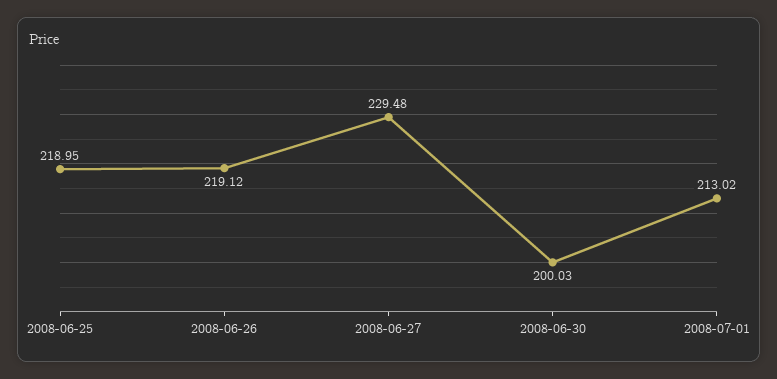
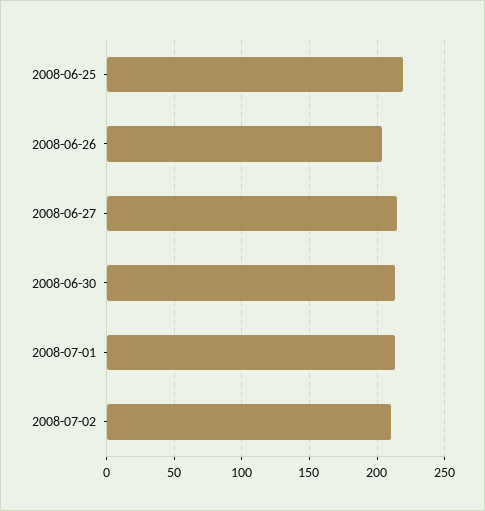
2008-06-26: 219.12 -> 205
2008-06-27: 229.48 -> 215
2008-06-30: 200.03 -> 215
2008-07-02: none -> 210

